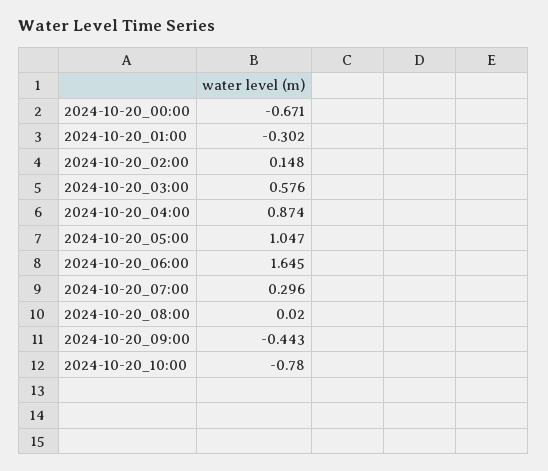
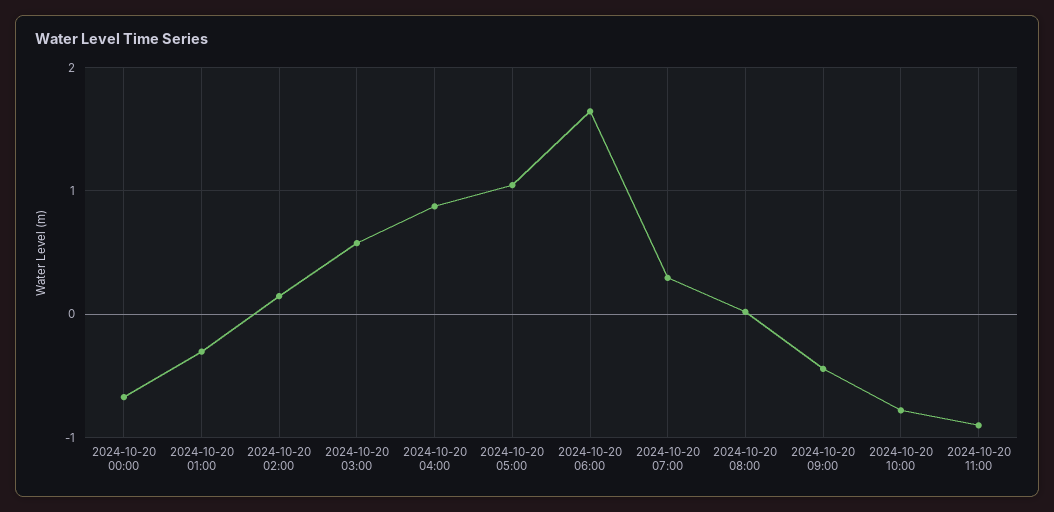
2024-10-20 11:00: none -> -0.9

